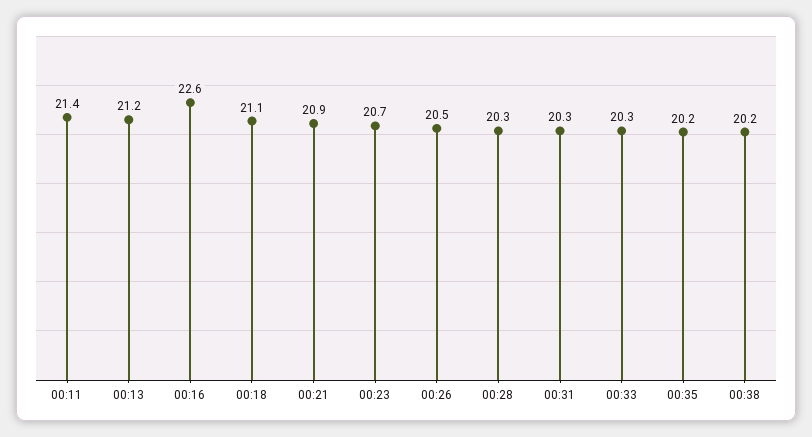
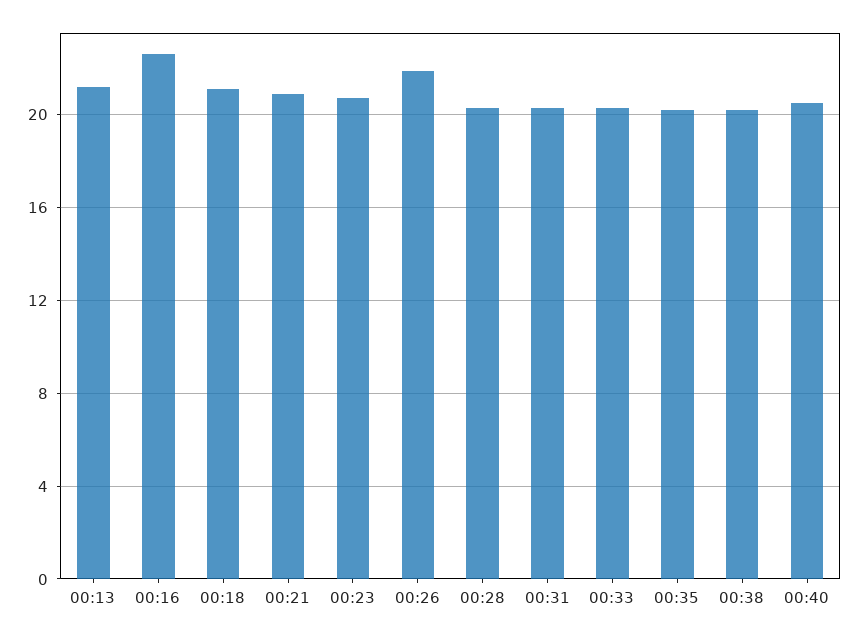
00:11: 21.4 -> none
00:26: 20.5 -> 22
00:40: none -> 20.5

